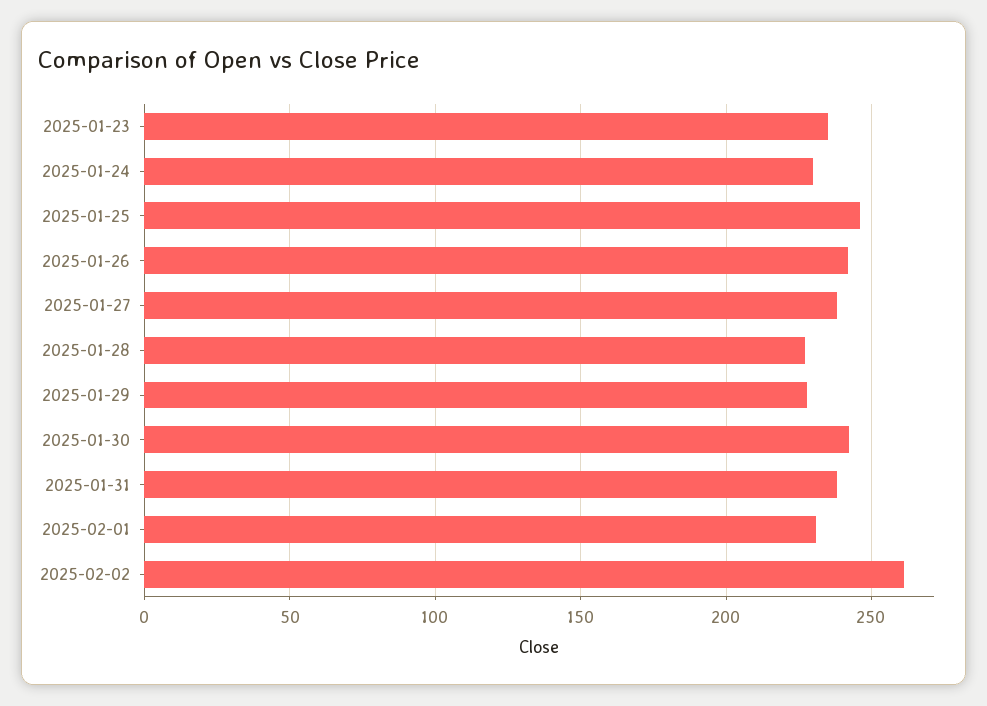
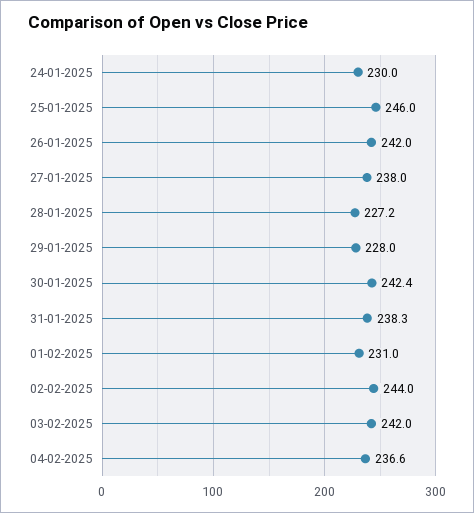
2025-01-23: 235 -> none
2025-02-02: 260 -> 244
03-02-2025: none -> 242
04-02-2025: none -> 236.6

